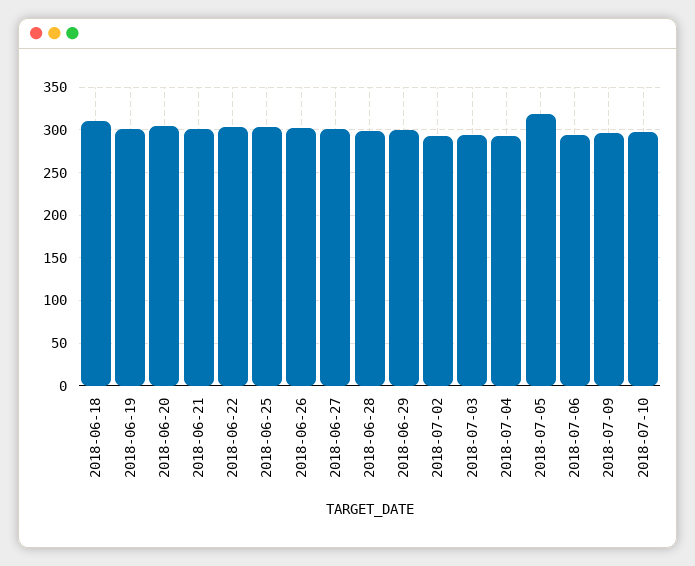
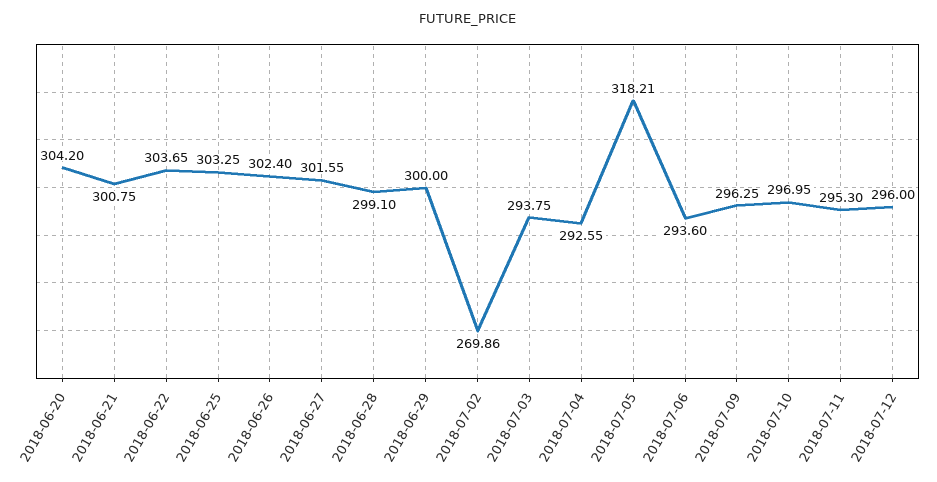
2018-06-18: 310 -> none
2018-06-19: 300 -> none
2018-07-02: 290 -> 269.86
2018-07-11: none -> 295.3
2018-07-12: none -> 296

